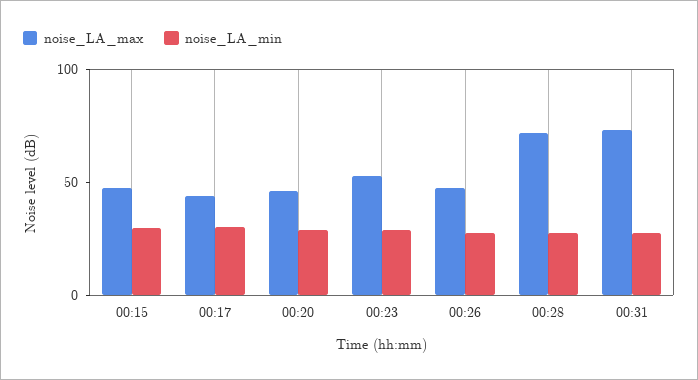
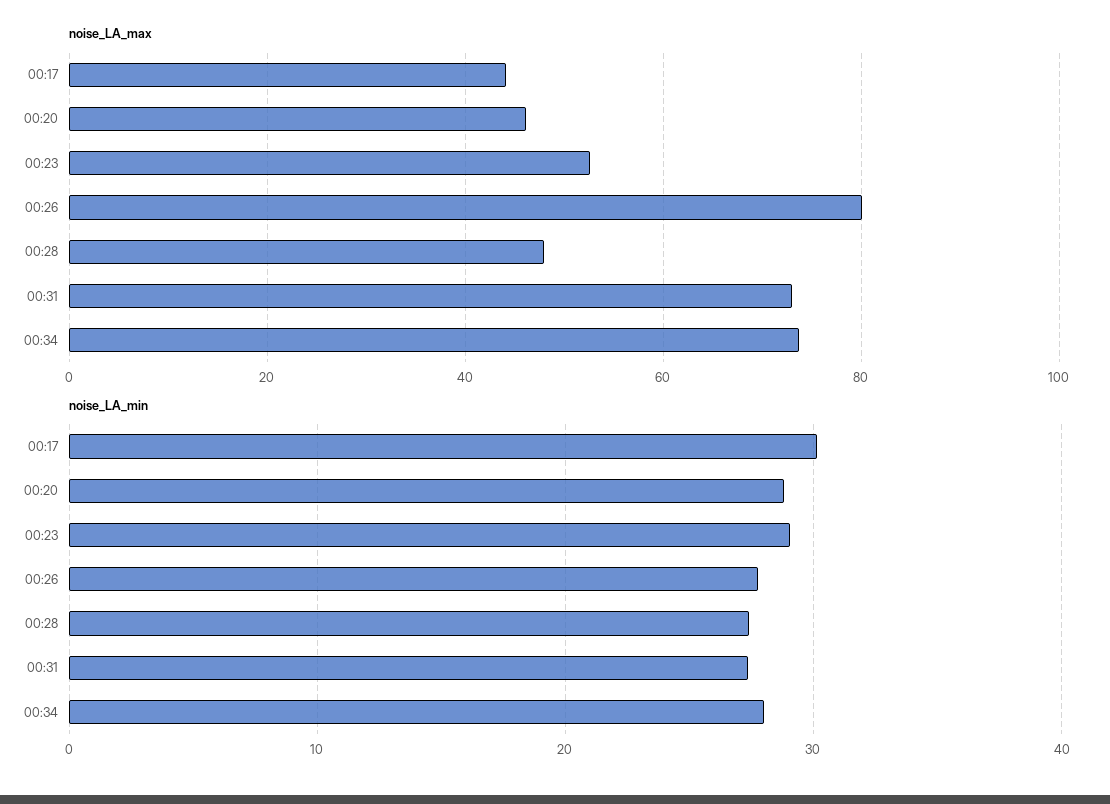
noise_LA_max, 00:15: 50 -> none
noise_LA_min, 00:15: 30 -> none
noise_LA_max, 00:26: 50 -> 80
noise_LA_max, 00:28: 70 -> 48
noise_LA_max, 00:34: none -> 74
noise_LA_min, 00:34: none -> 28

